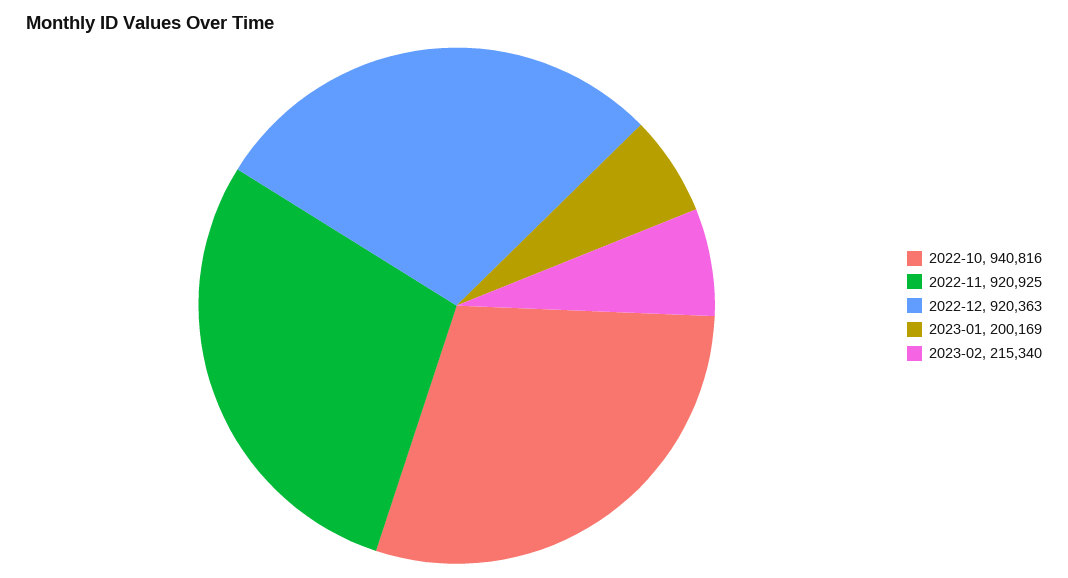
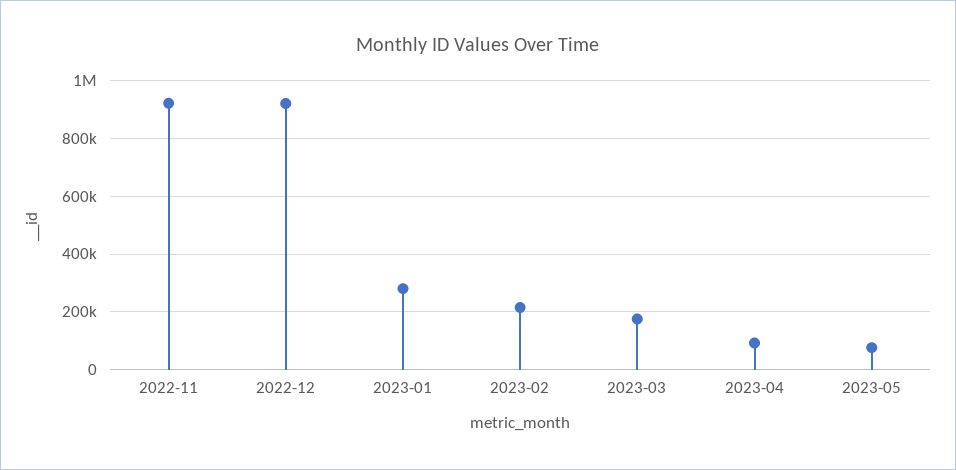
2022-10: 940816 -> none
2023-01: 200169 -> 275000
2023-03: none -> 175000
2023-04: none -> 100000
2023-05: none -> 75000

